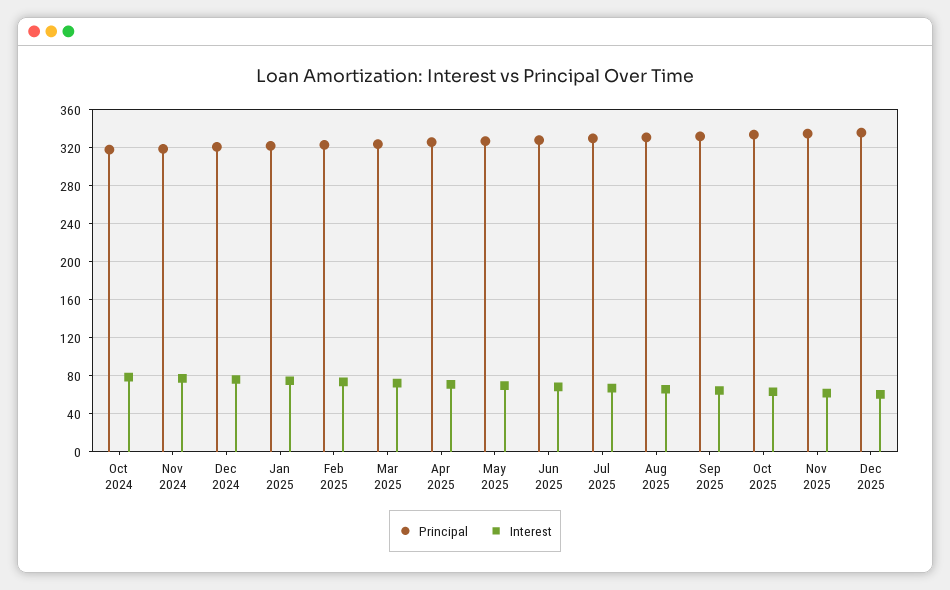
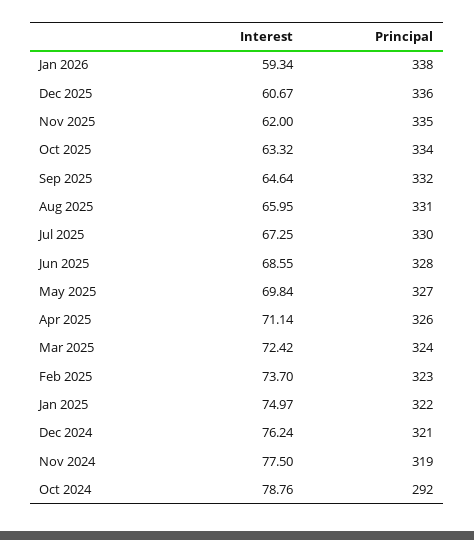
Principal, Oct 2024: 320 -> 292
Interest, Jan 2026: none -> 59.34
Principal, Jan 2026: none -> 338

